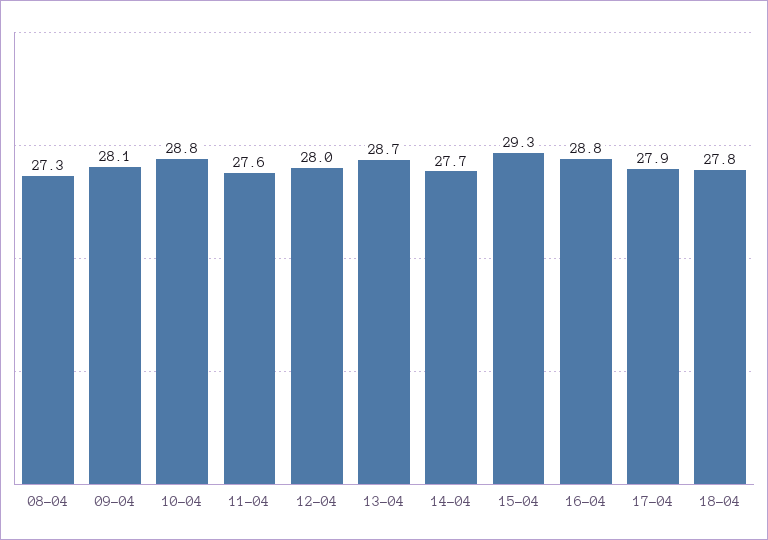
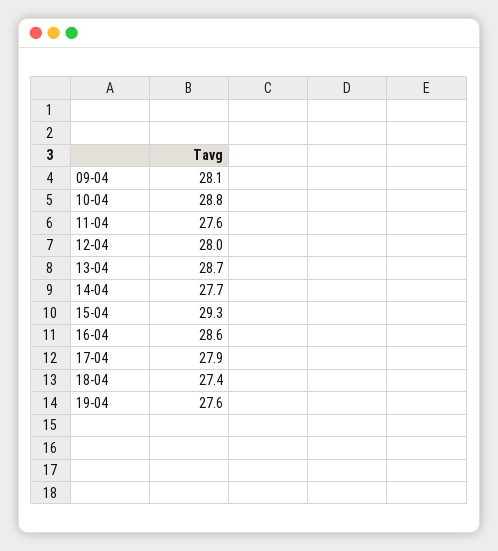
08-04: 27.3 -> none
16-04: 28.8 -> 28.6
18-04: 27.8 -> 27.4
19-04: none -> 27.6

